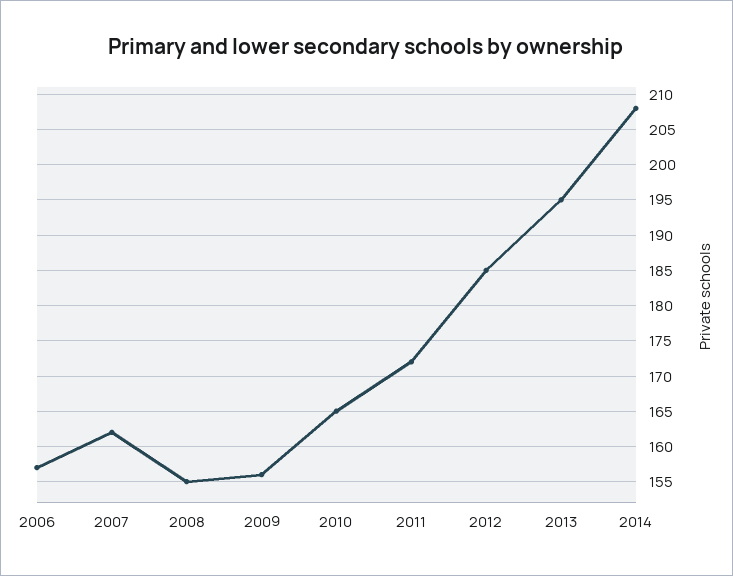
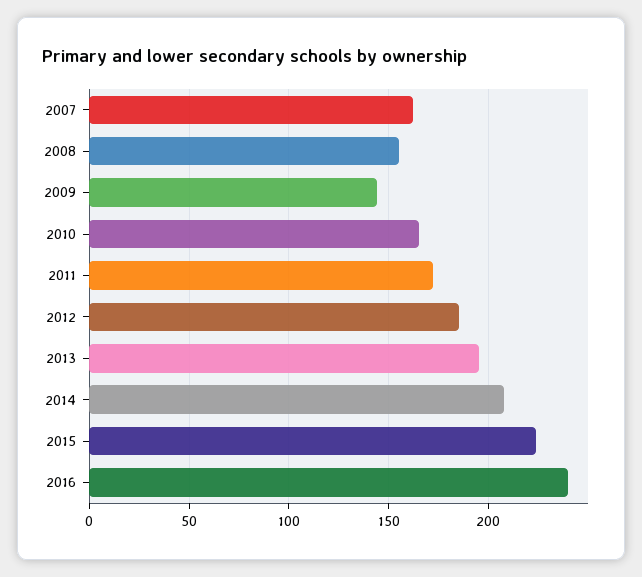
2006: 157 -> none
2009: 156 -> 145
2015: none -> 225
2016: none -> 240

